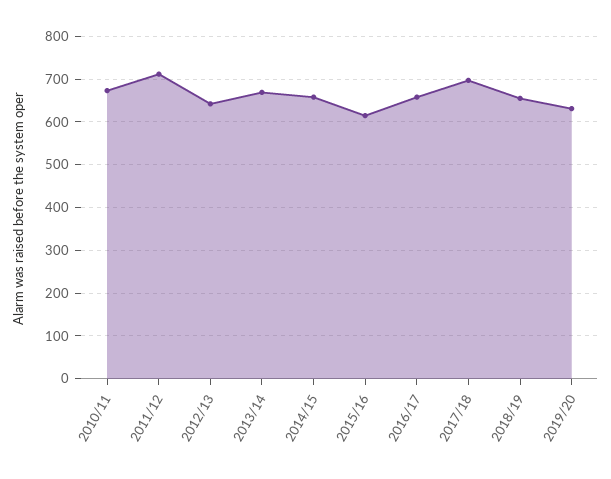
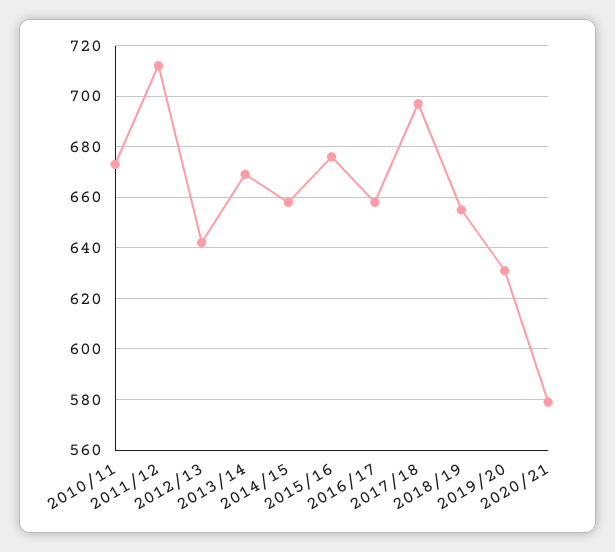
2015/16: 620 -> 675
2020/21: none -> 580

